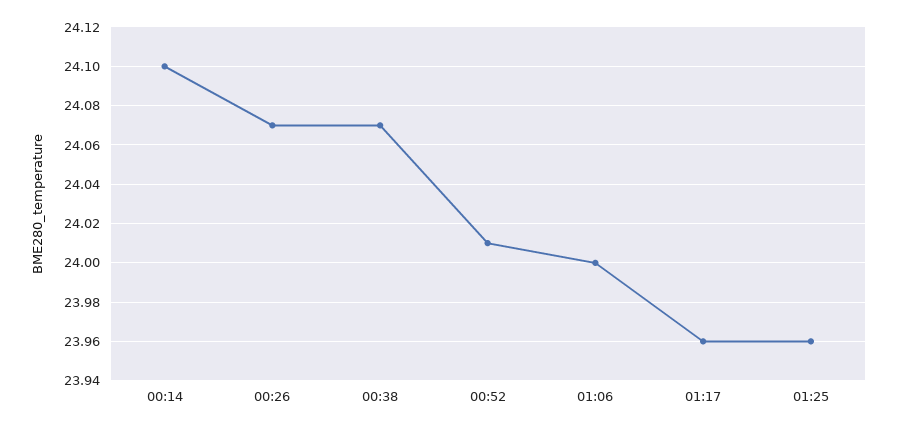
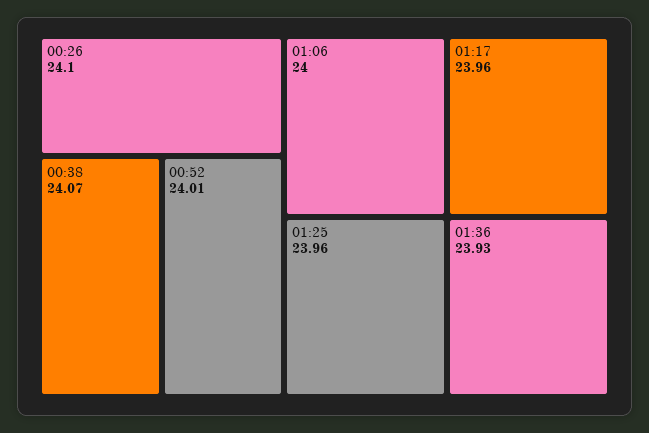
00:14: 24.1 -> none
00:26: 24.07 -> 24.1
01:36: none -> 23.93

